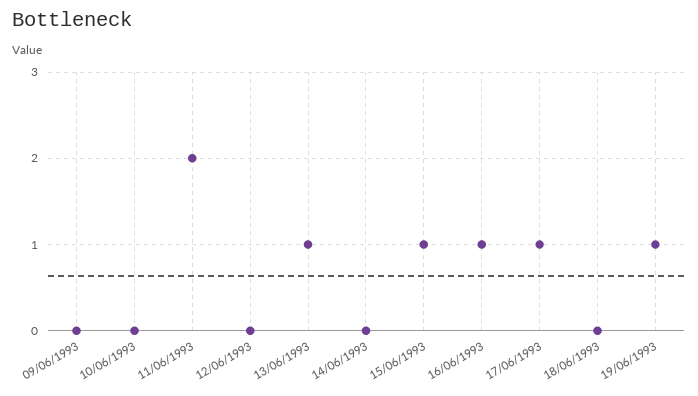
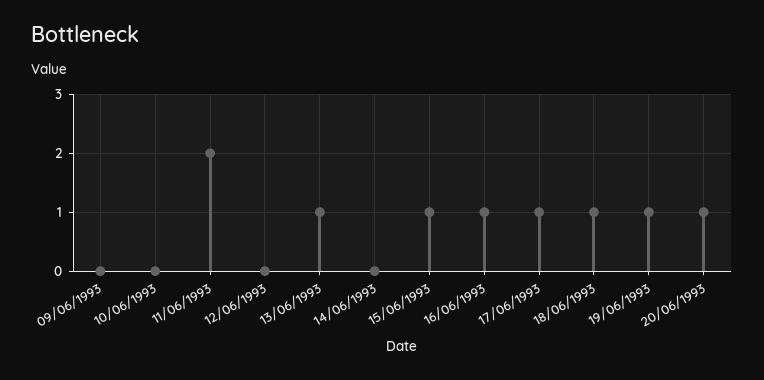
18/06/1993: 0 -> 1
20/06/1993: none -> 1

